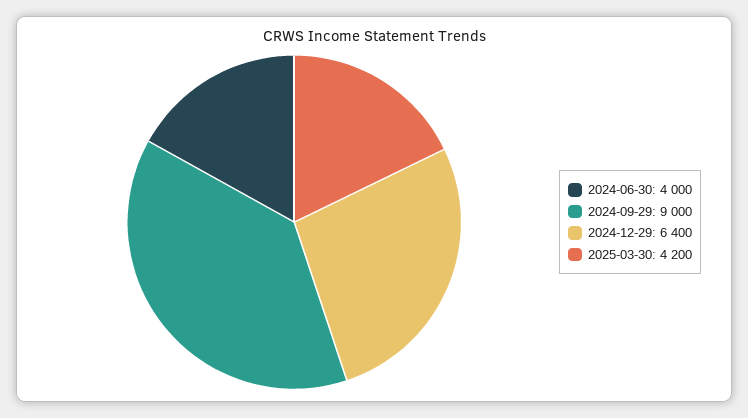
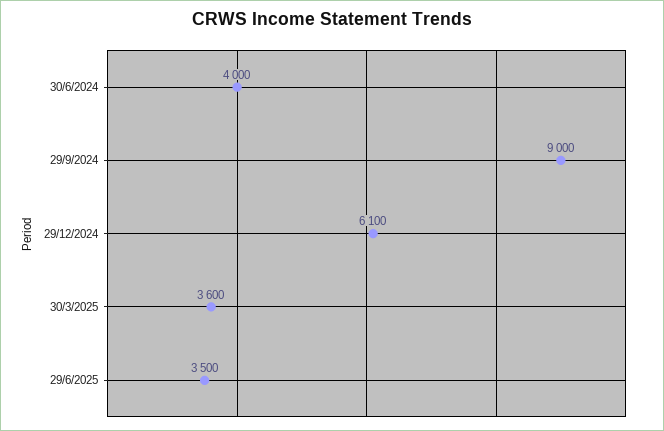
2024-12-29: 6400 -> 6100
2025-03-30: 4200 -> 3600
29/6/2025: none -> 3500

